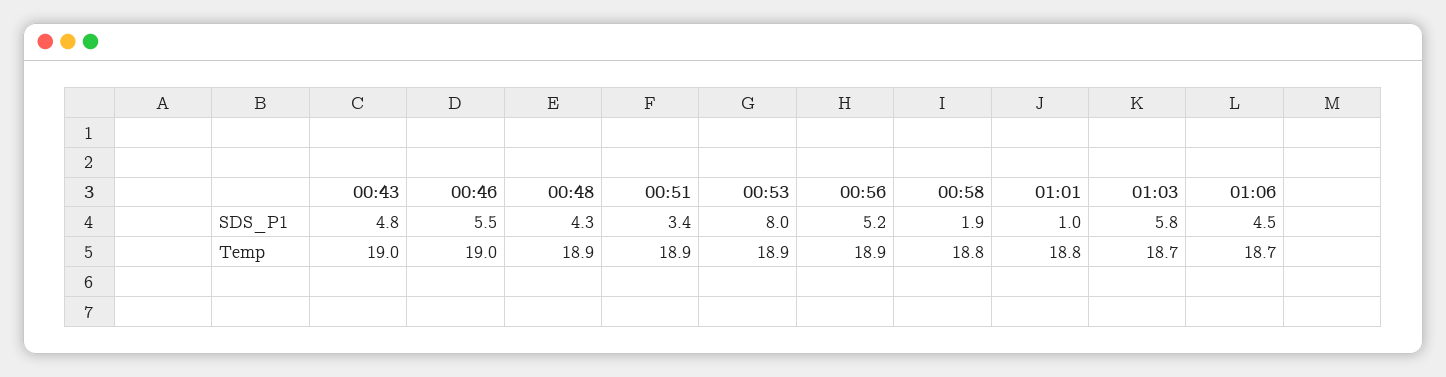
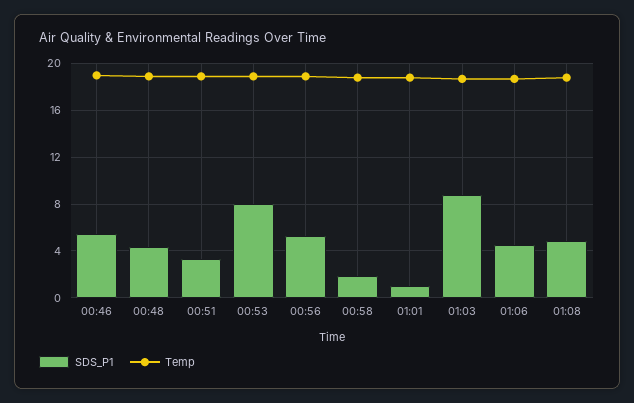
SDS_P1, 00:43: 4.8 -> none
SDS_P1, 01:03: 5.8 -> 9
Temp, 00:43: 19 -> none
SDS_P1, 01:08: none -> 5
Temp, 01:08: none -> 19

